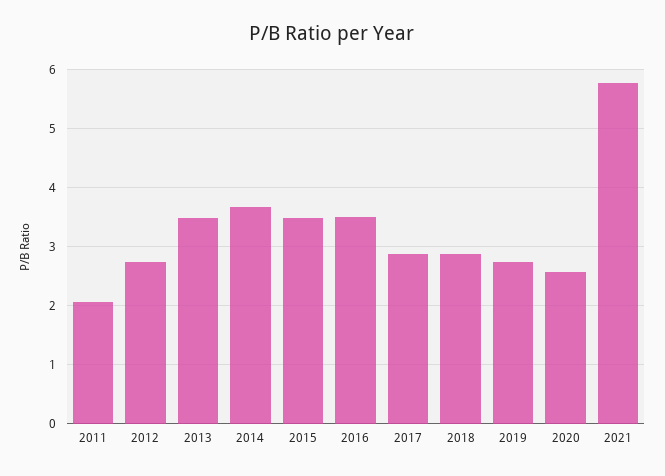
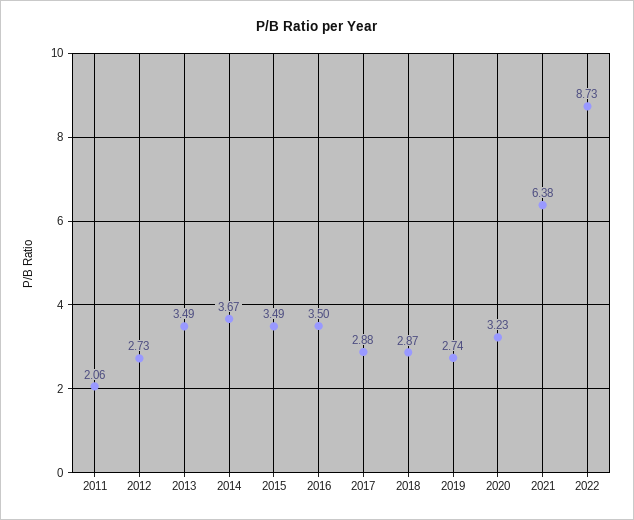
2020: 2.6 -> 3.23
2021: 5.8 -> 6.38
2022: none -> 8.73

